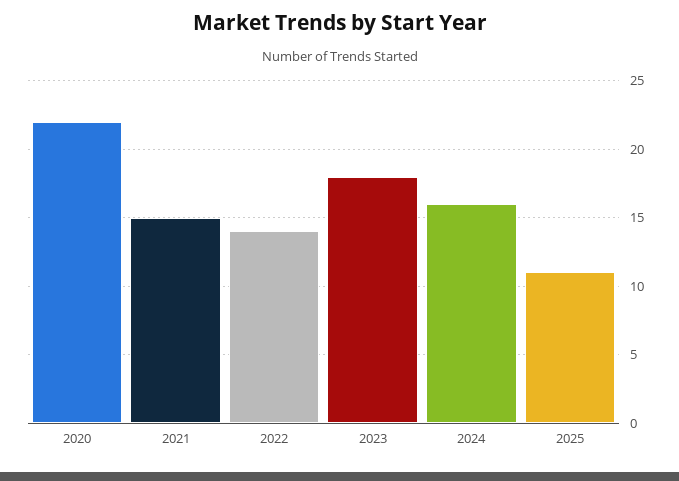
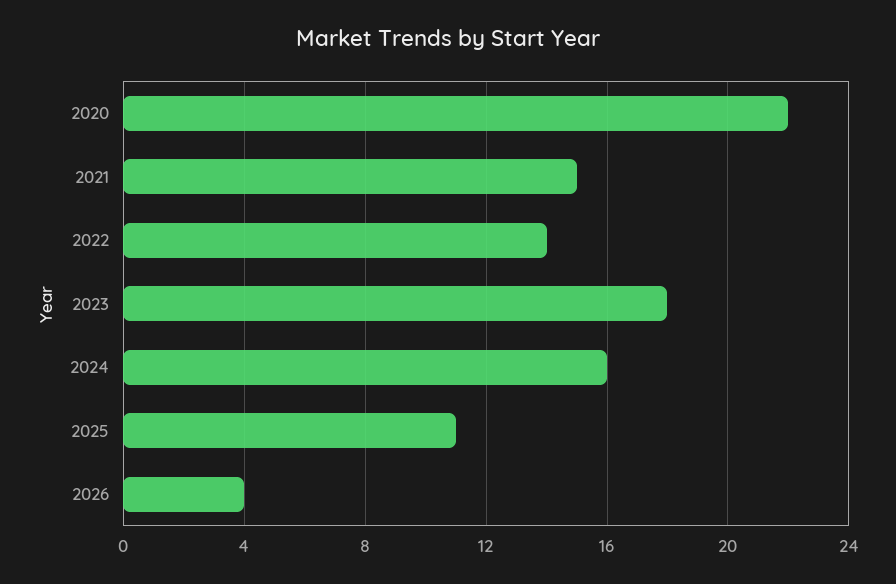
2026: none -> 4

